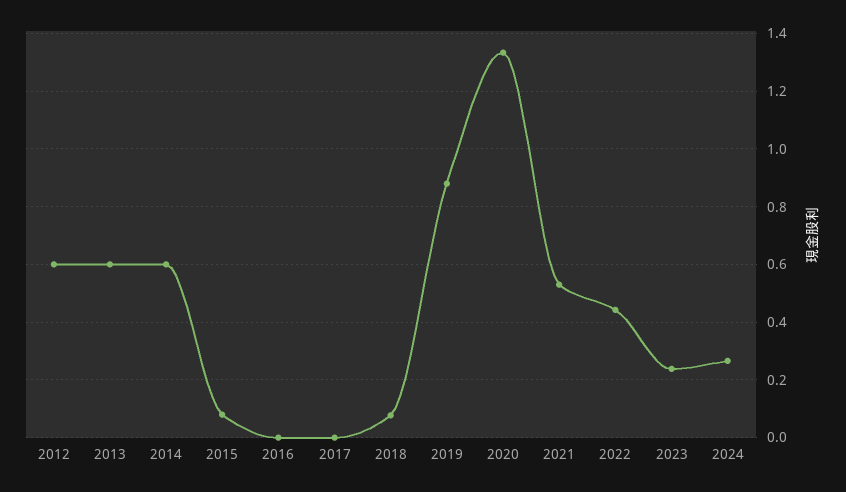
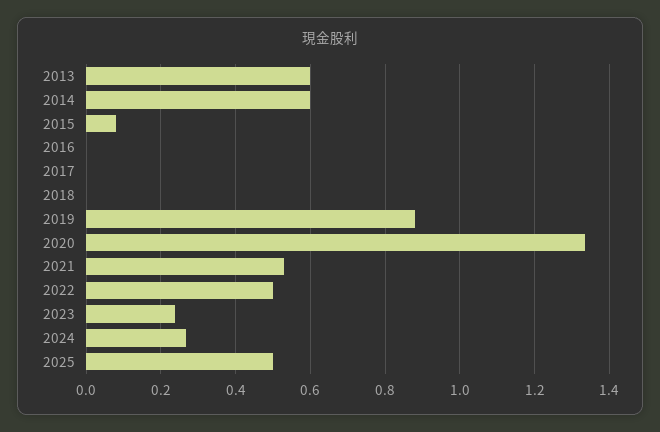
2012: 0.6 -> none
2018: 0.075 -> 0
2022: 0.45 -> 0.5
2025: none -> 0.5

